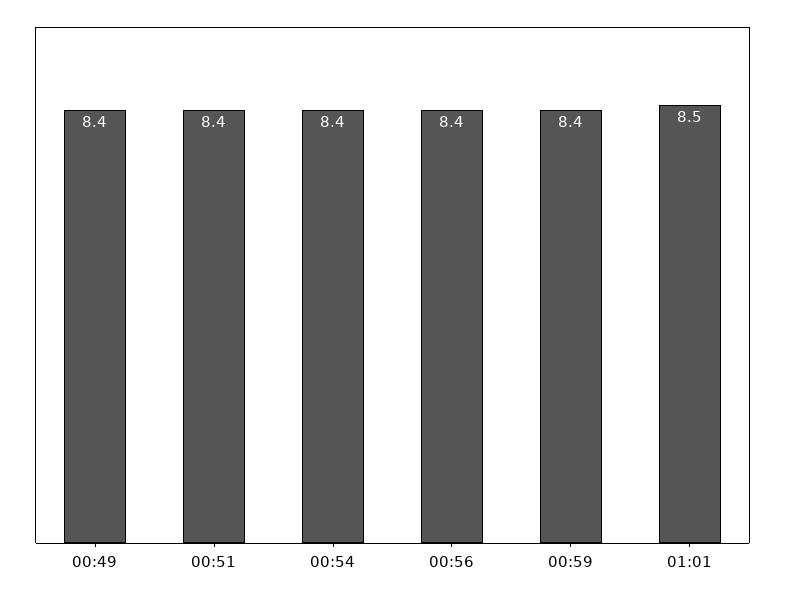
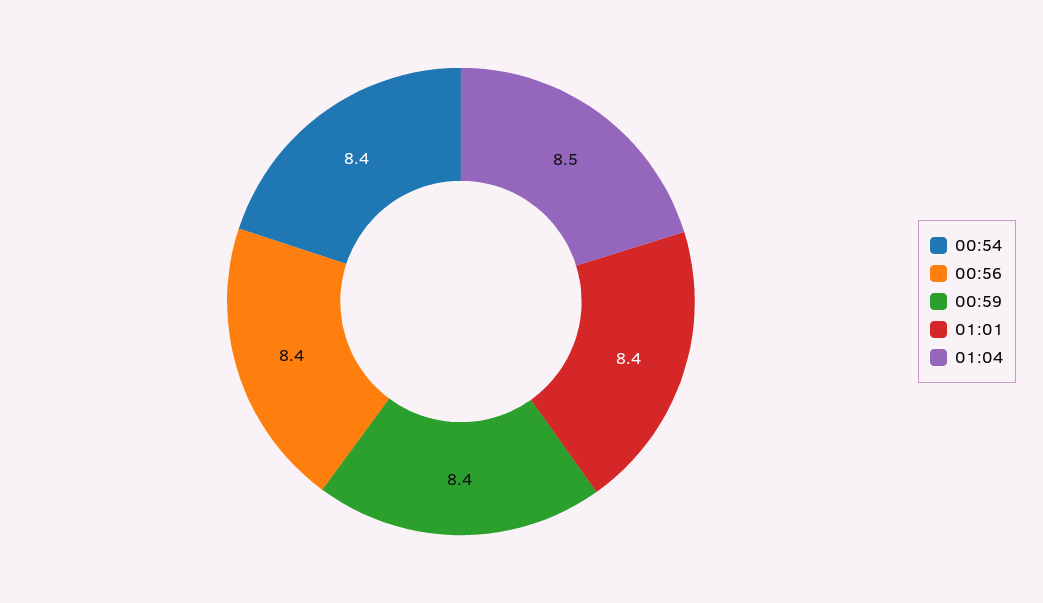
00:49: 8.4 -> none
00:51: 8.4 -> none
01:01: 8.5 -> 8.4
01:04: none -> 8.5

